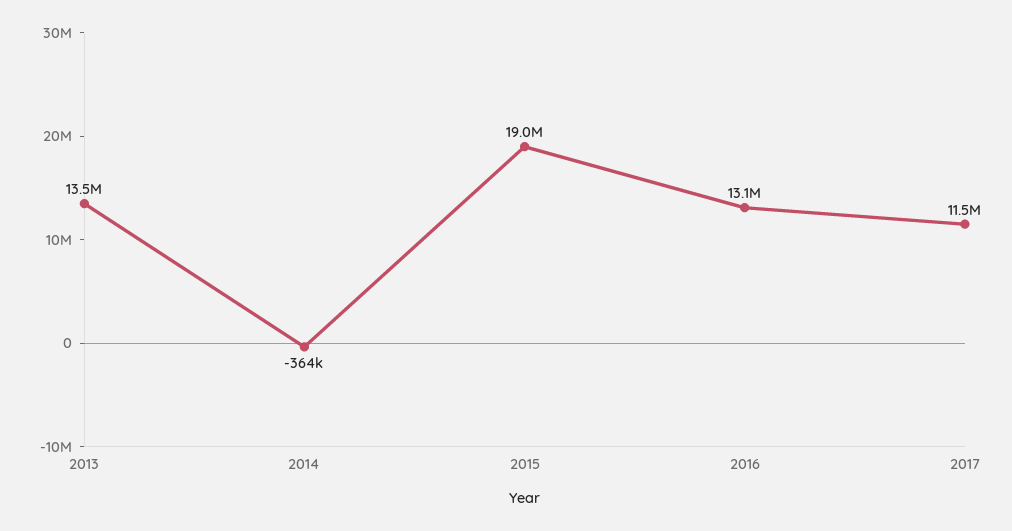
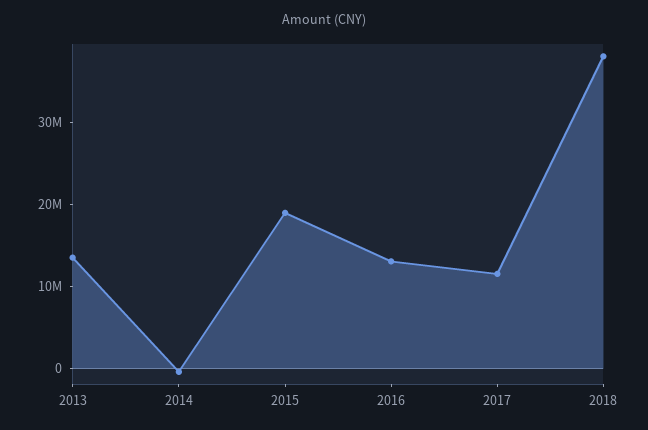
2018: none -> 38000000

